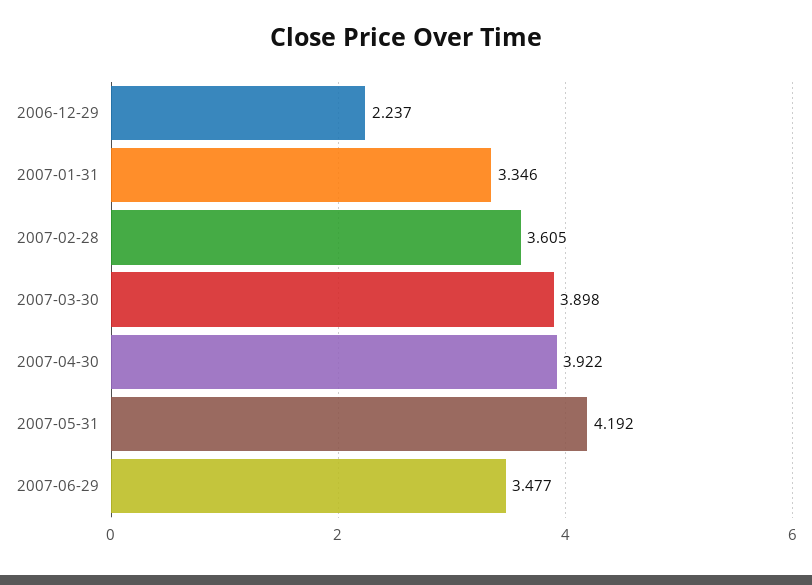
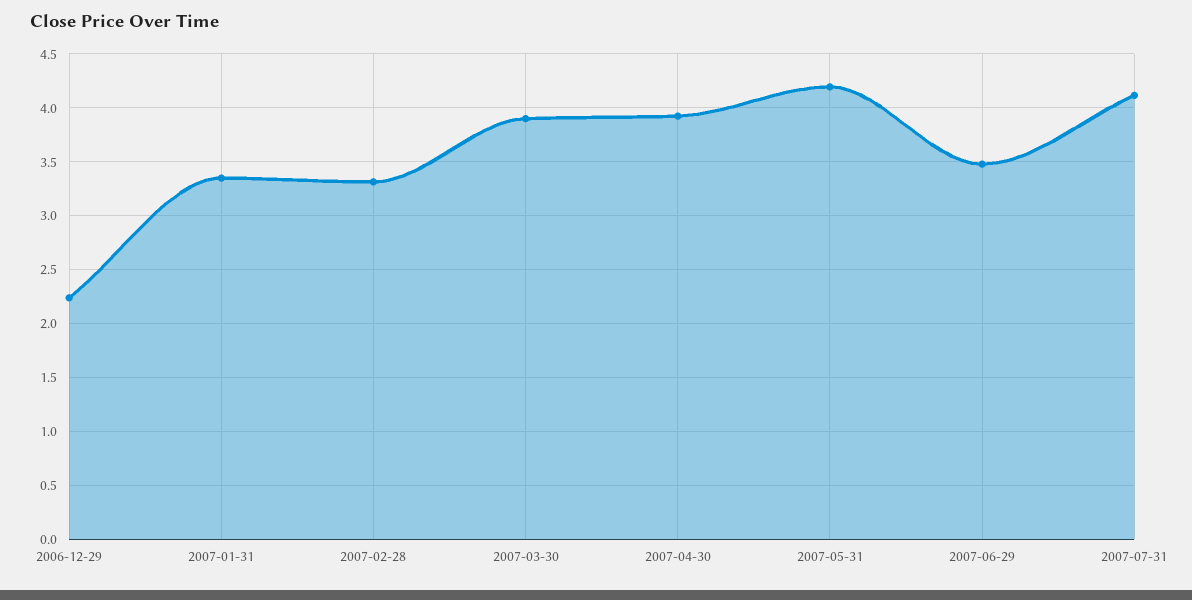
2007-02-28: 3.605 -> 3.3
2007-07-31: none -> 4.1

